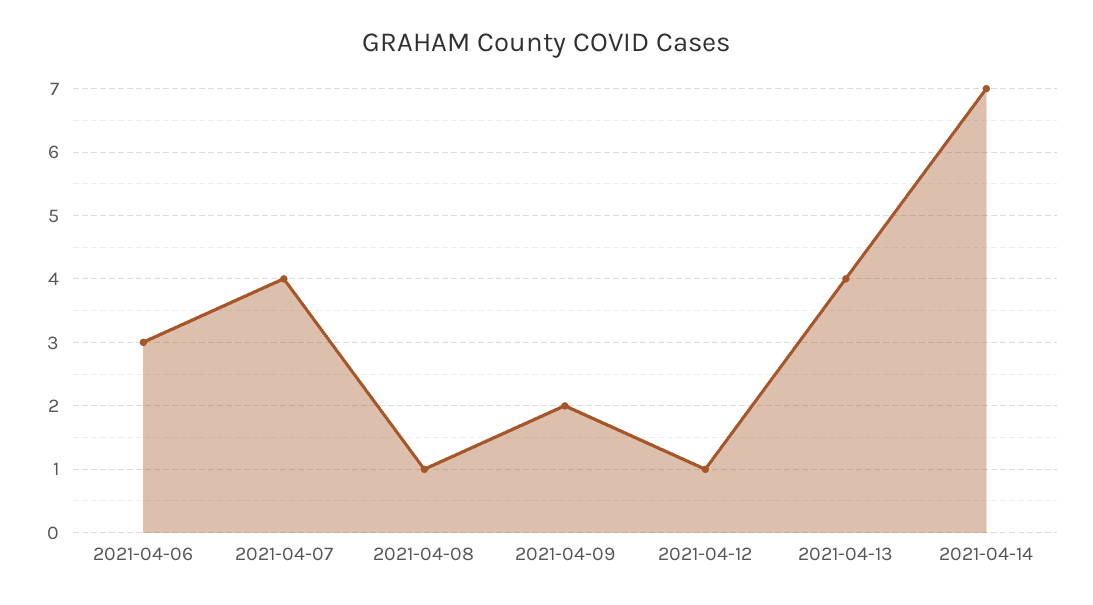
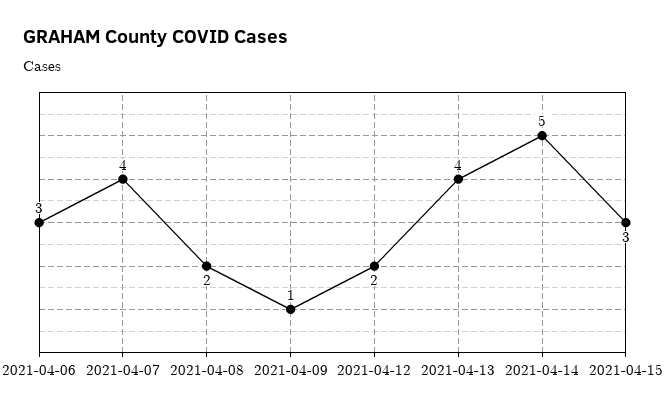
2021-04-08: 1 -> 2
2021-04-09: 2 -> 1
2021-04-12: 1 -> 2
2021-04-14: 7 -> 5
2021-04-15: none -> 3

